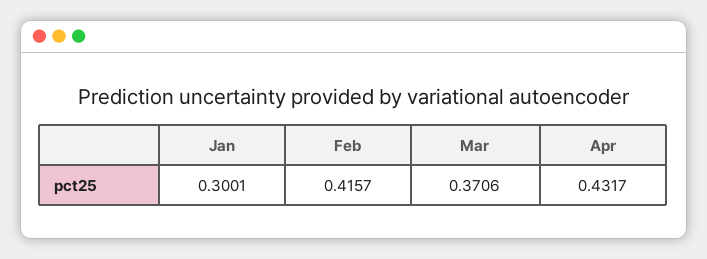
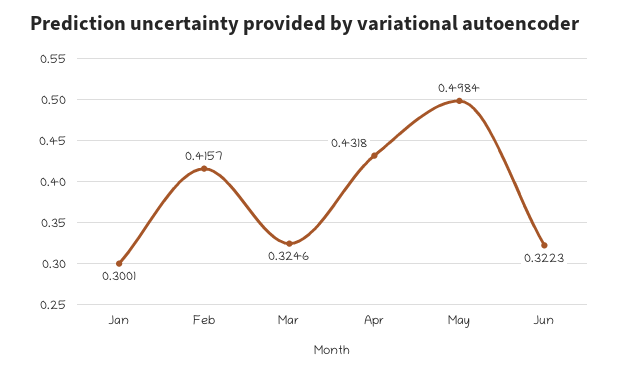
Mar: 0.3706 -> 0.3246
Apr: 0.4317 -> 0.4318
May: none -> 0.4984
Jun: none -> 0.3223

